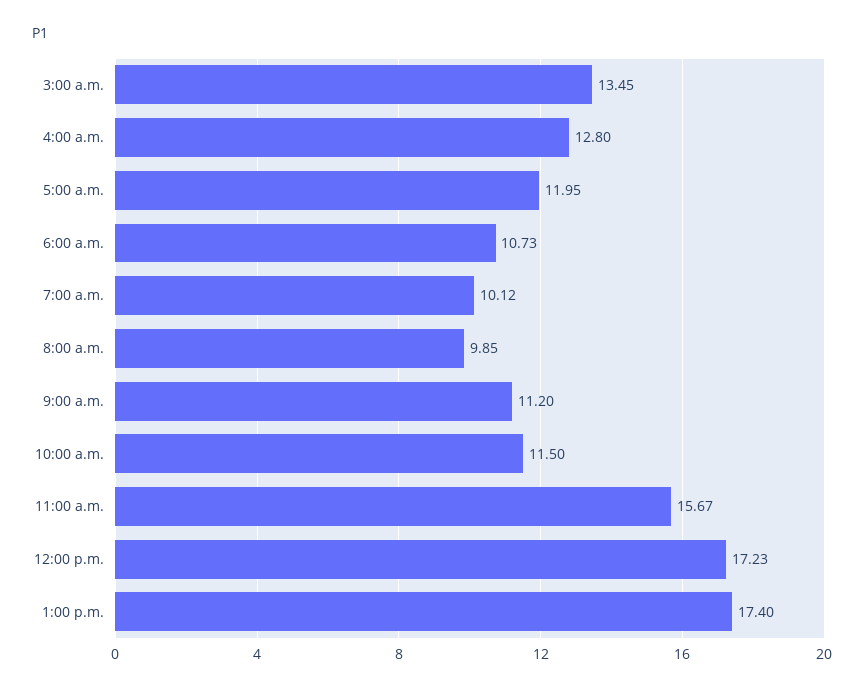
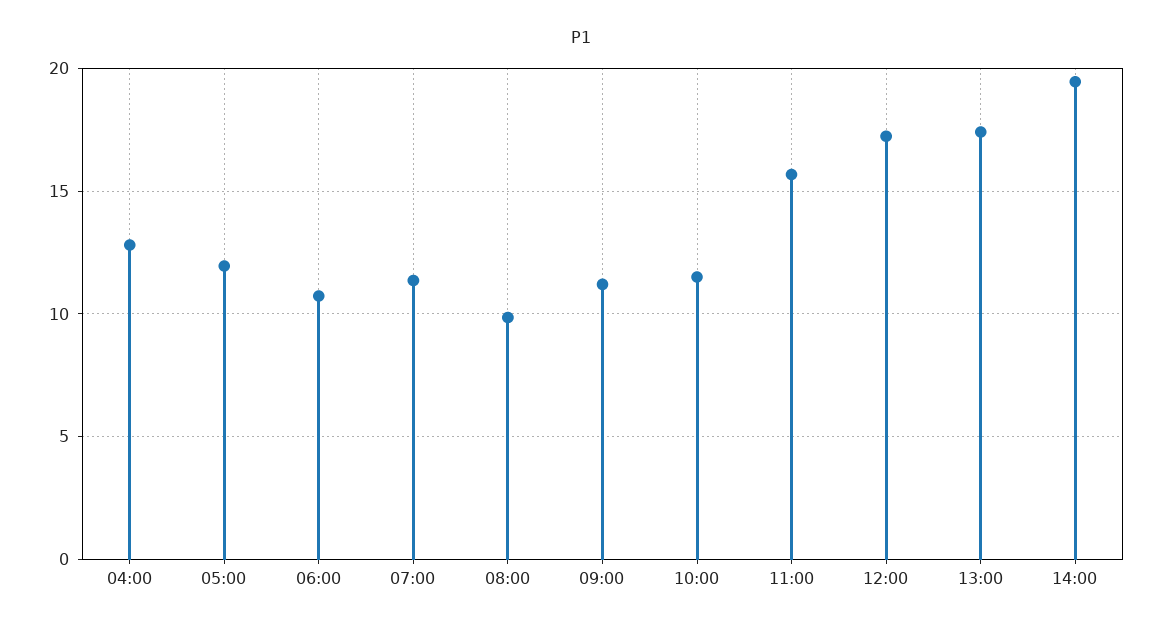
3:00 a.m.: 13.45 -> none
7:00 a.m.: 10.12 -> 11.5
14:00: none -> 19.5

